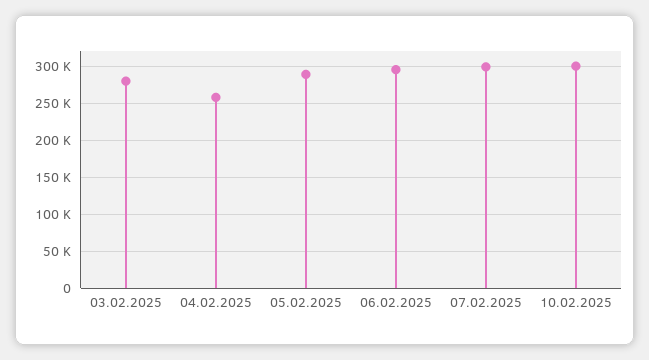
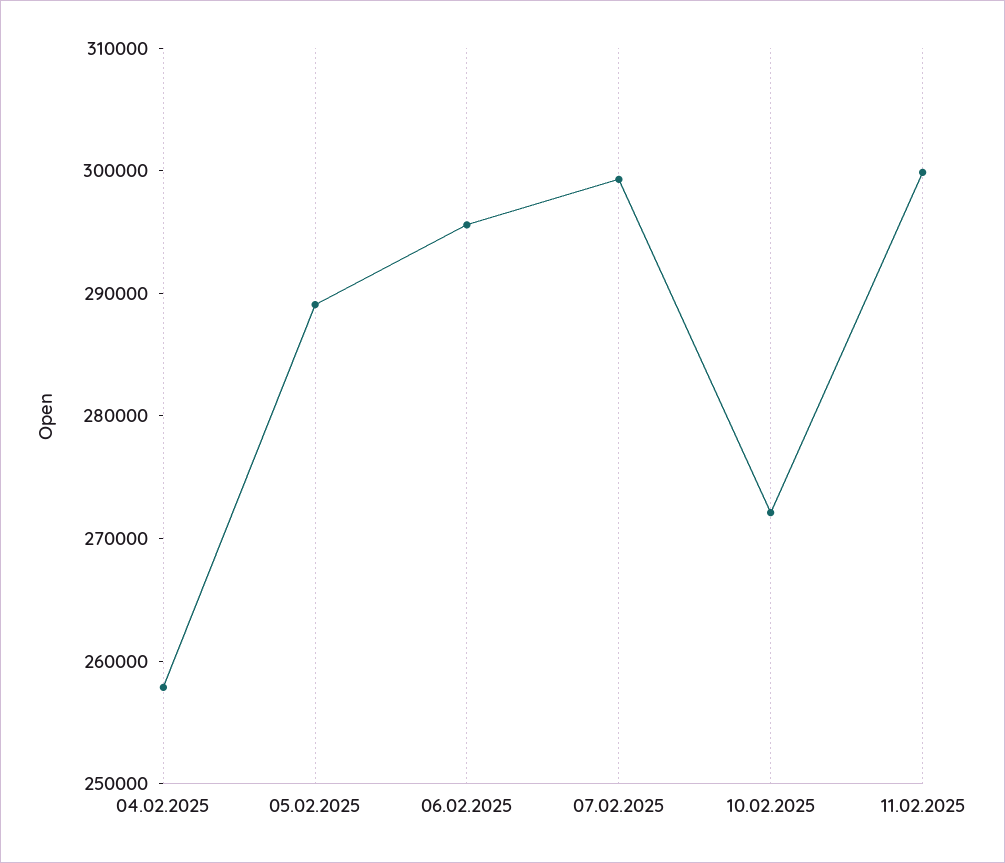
03.02.2025: 280000 -> none
10.02.2025: 300000 -> 272000
11.02.2025: none -> 300000

